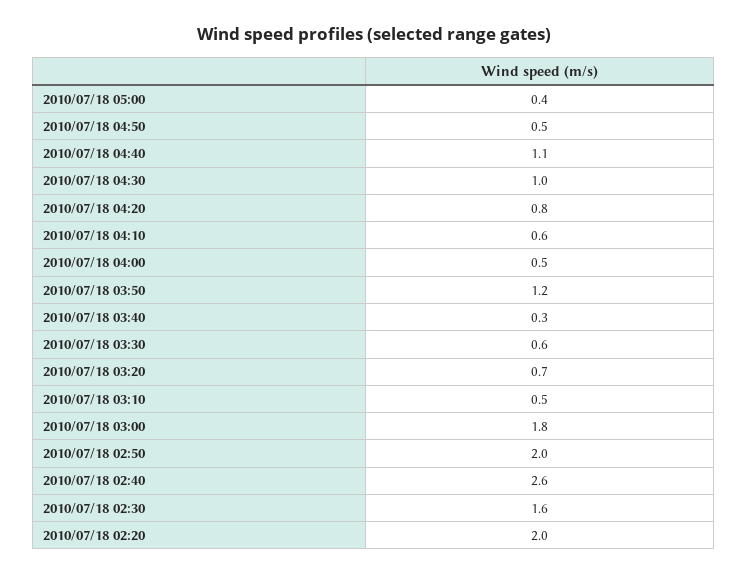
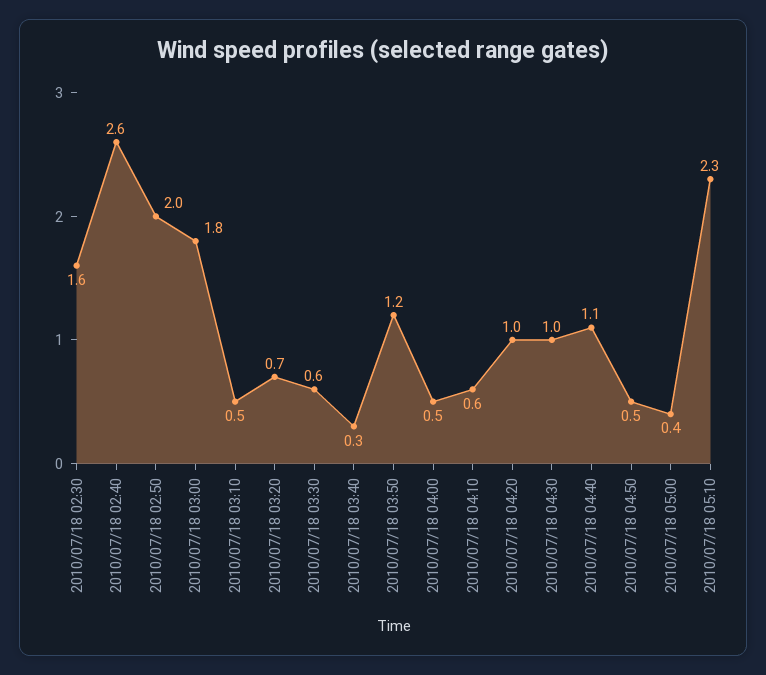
2010/07/18 04:20: 0.8 -> 1
2010/07/18 02:20: 2 -> none
2010/07/18 05:10: none -> 2.3

